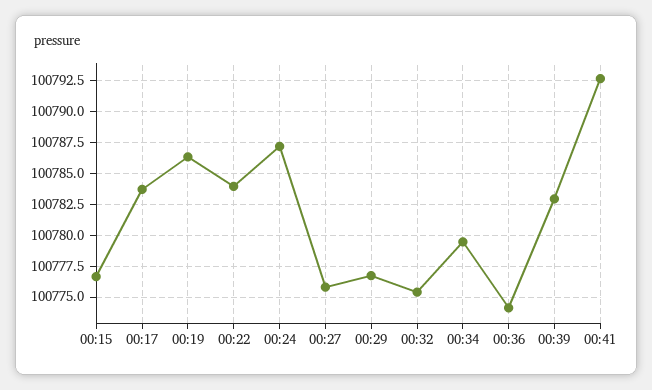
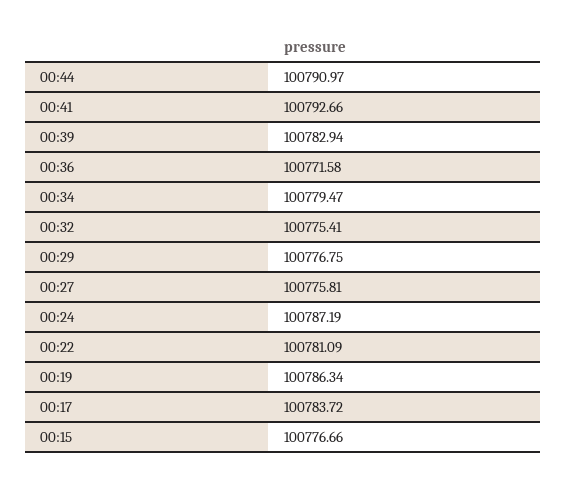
00:22: 100784 -> 100781.09
00:36: 100774 -> 100771.58
00:44: none -> 100790.97

